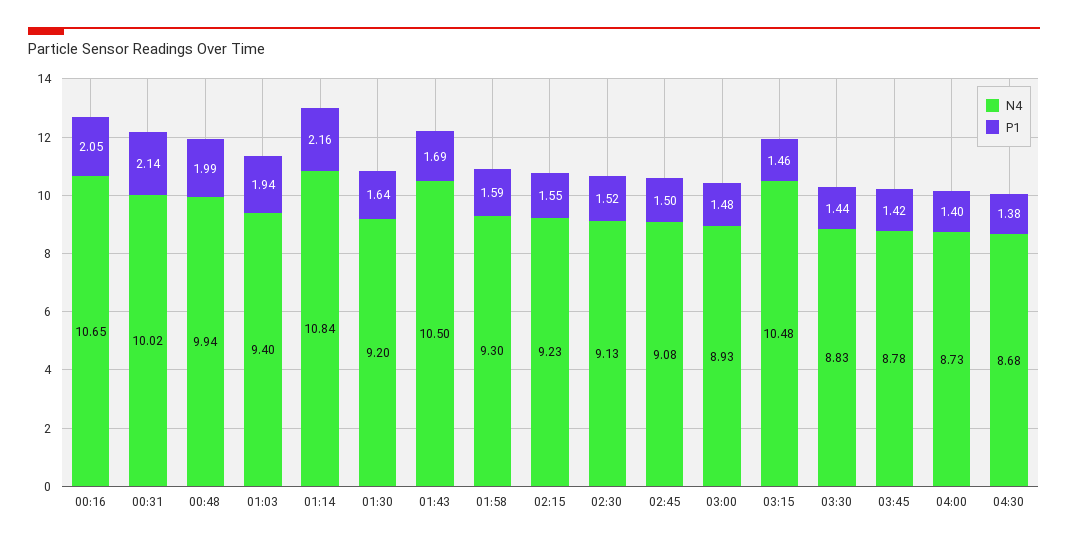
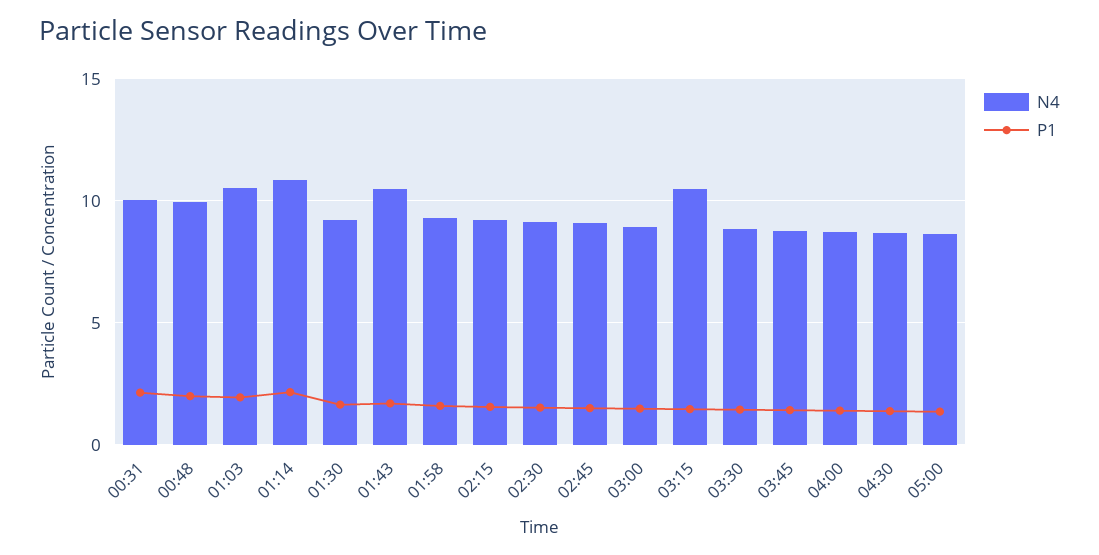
N4, 00:16: 10.65 -> none
P1, 00:16: 2.05 -> none
N4, 01:03: 9.4 -> 10.5
N4, 05:00: none -> 8.5
P1, 05:00: none -> 1.5

